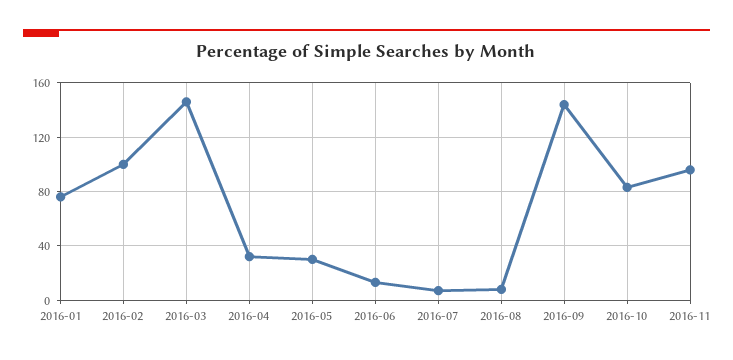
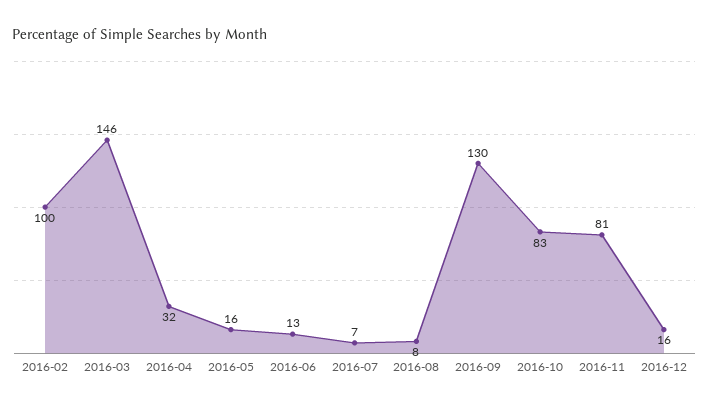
2016-01: 75 -> none
2016-05: 30 -> 16
2016-09: 145 -> 130
2016-11: 95 -> 81
2016-12: none -> 16

